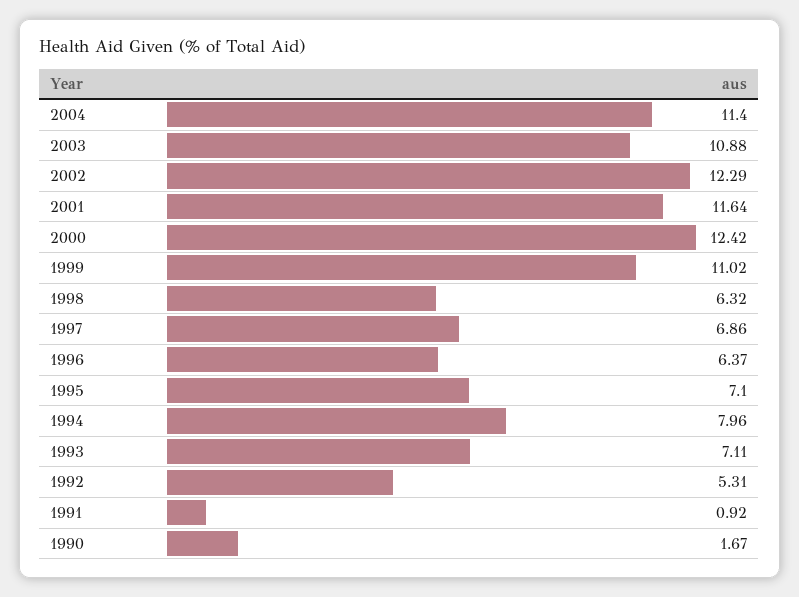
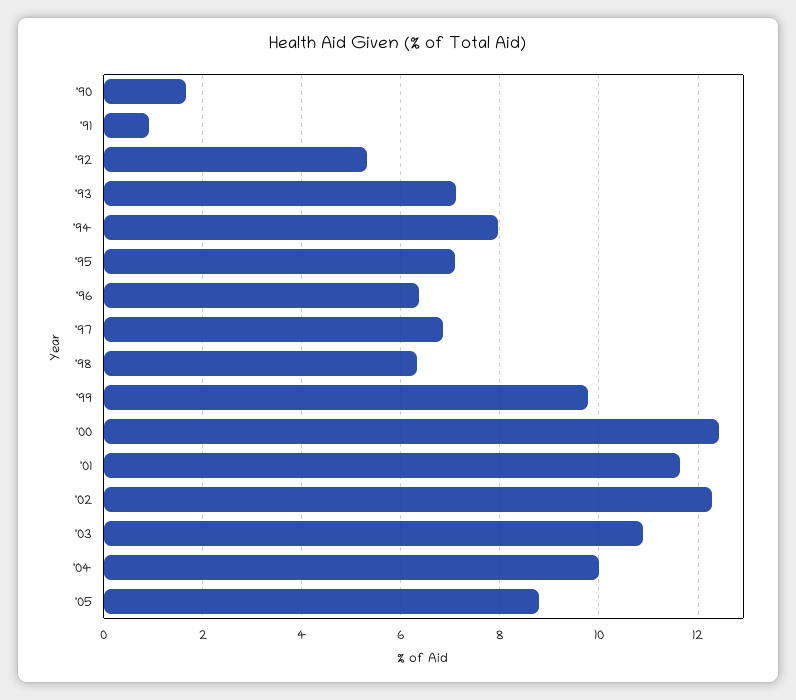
2004: 11.4 -> 10
1999: 11.02 -> 9.8
'05: none -> 8.8

